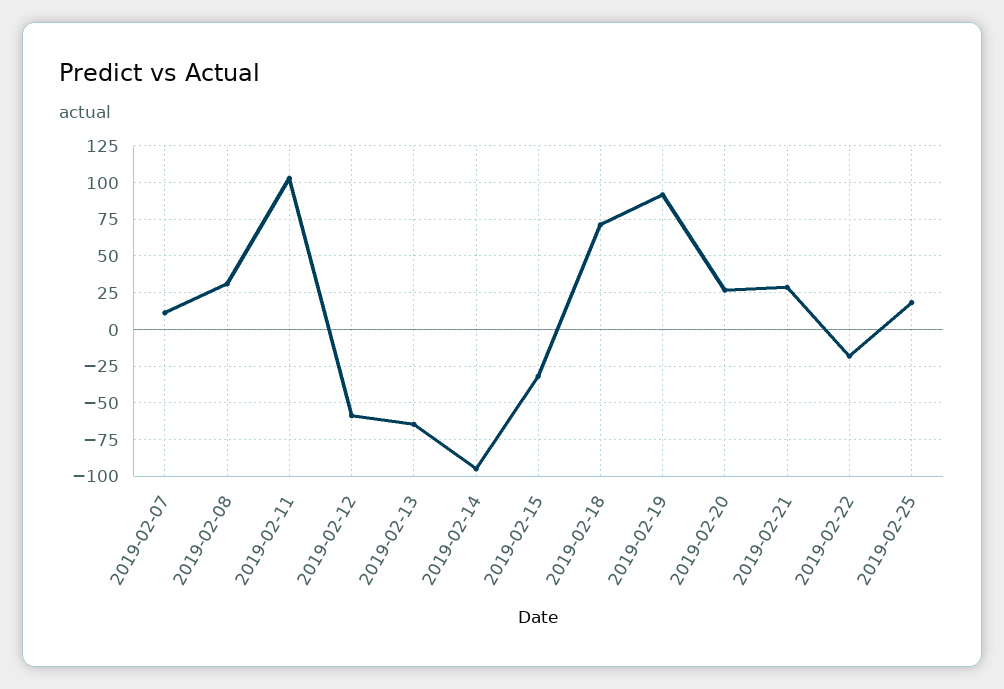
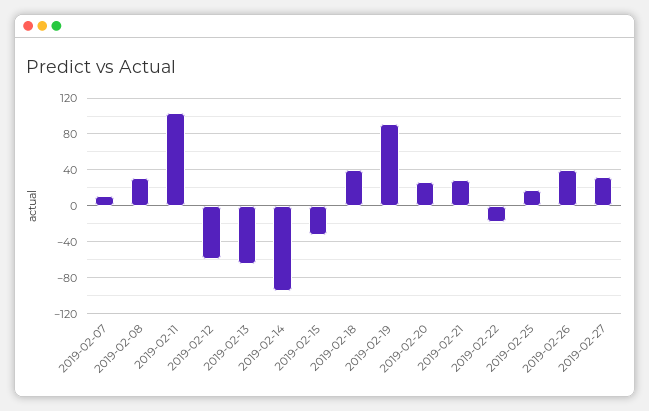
2019-02-18: 70 -> 40
2019-02-26: none -> 40
2019-02-27: none -> 30

